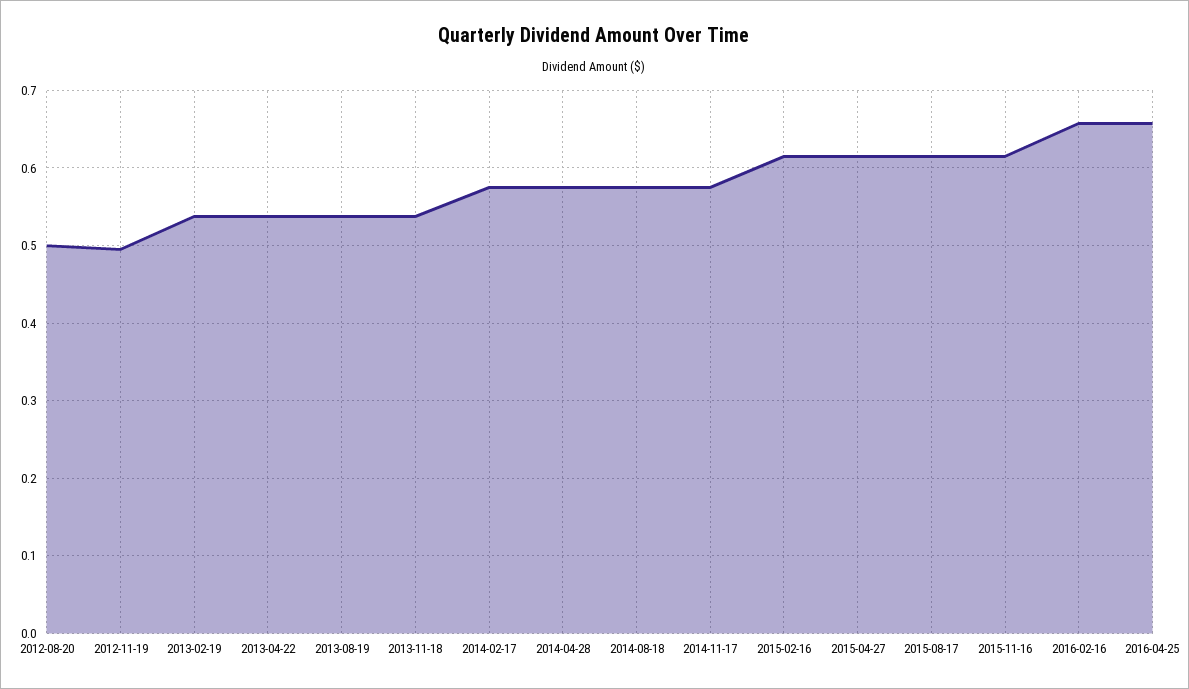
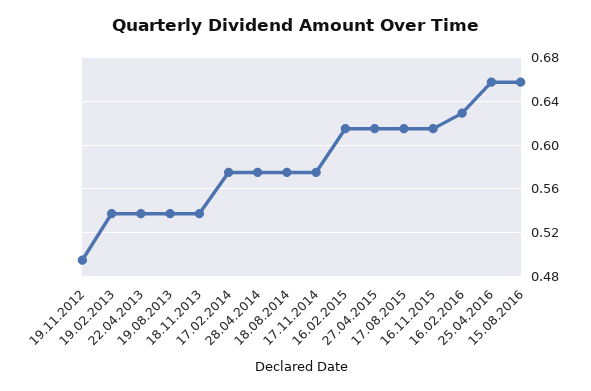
2012-08-20: 0.5 -> none
2016-02-16: 0.66 -> 0.63
15.08.2016: none -> 0.66

